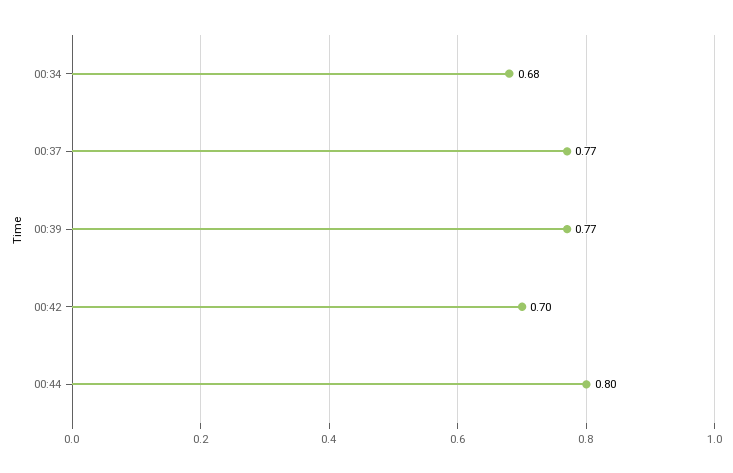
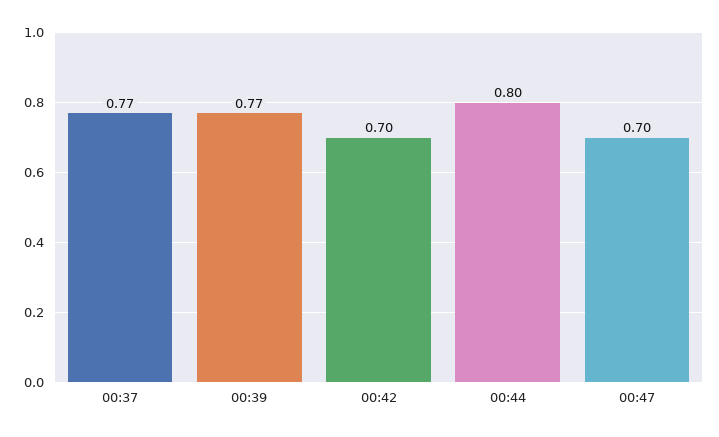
00:34: 0.68 -> none
00:47: none -> 0.7

